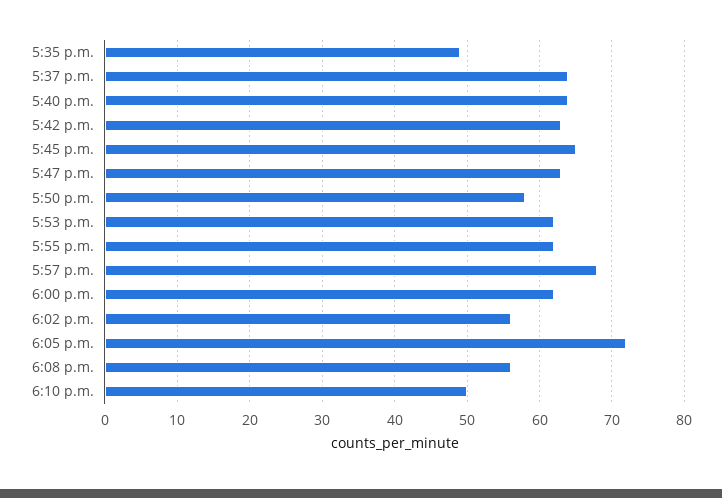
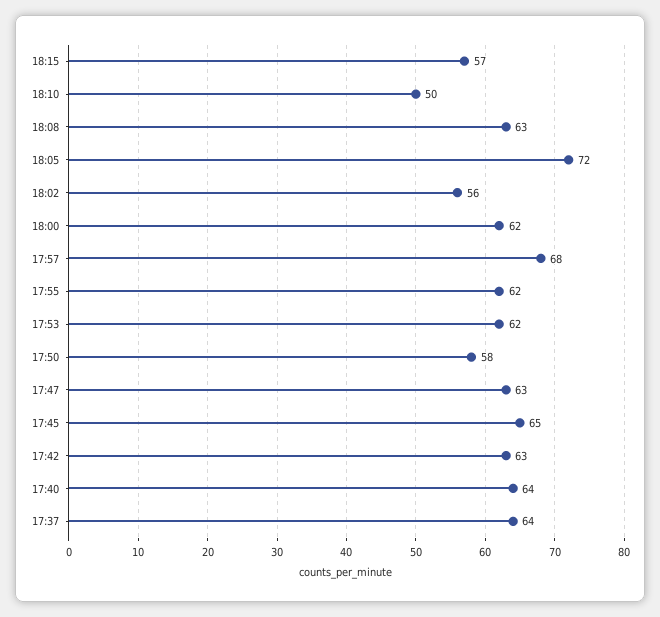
5:35 p.m.: 49 -> none
6:08 p.m.: 56 -> 63
18:15: none -> 57

